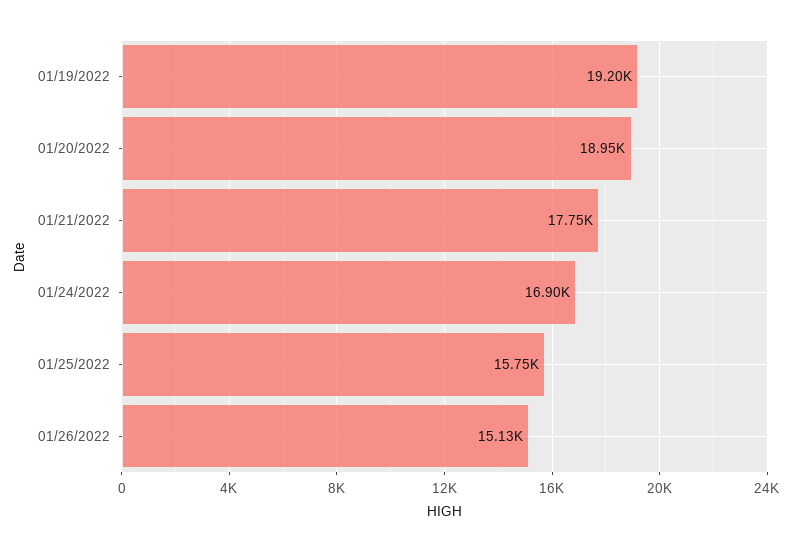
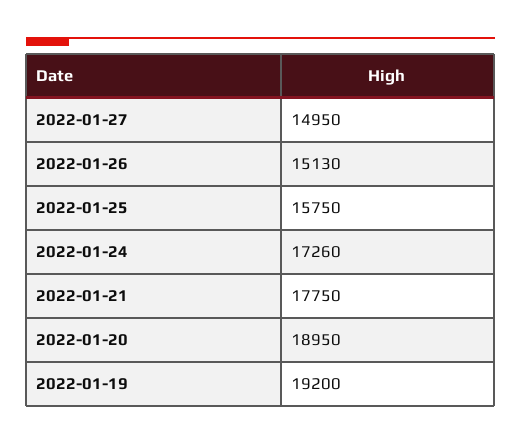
01/24/2022: 16900 -> 17260
2022-01-27: none -> 14950

